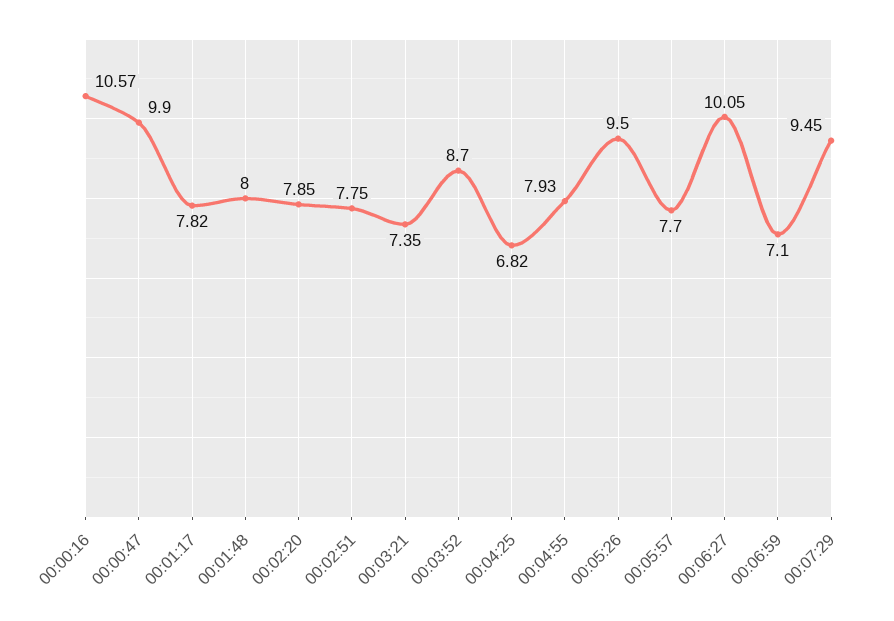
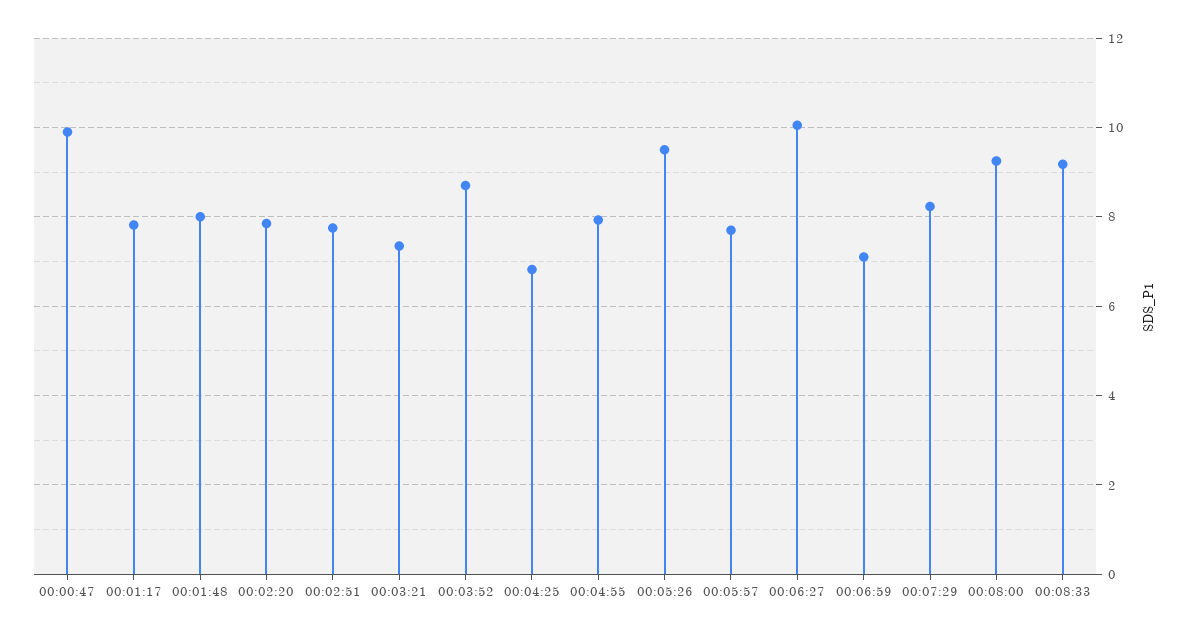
00:00:16: 10.57 -> none
00:07:29: 9.45 -> 8.2
00:08:00: none -> 9.2
00:08:33: none -> 9.2

